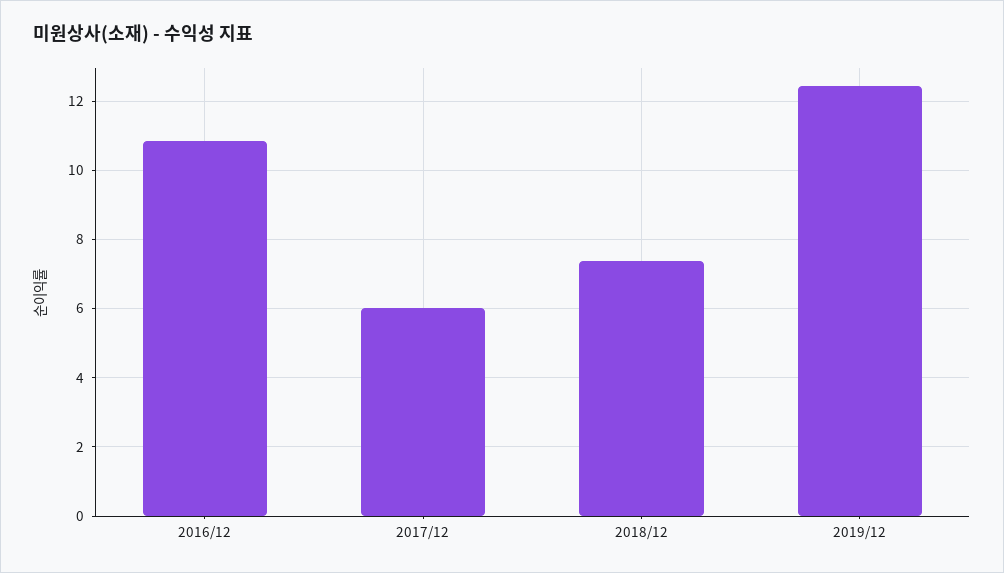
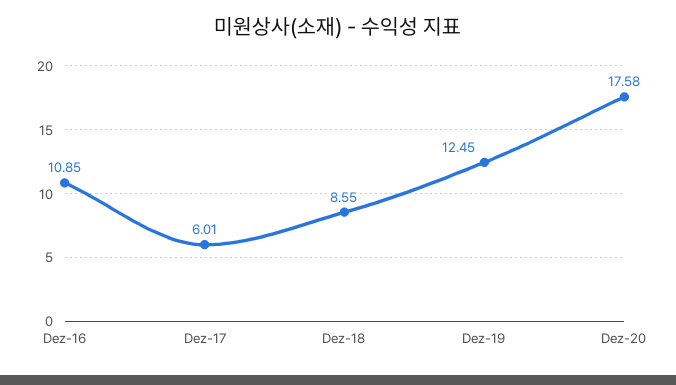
2018/12: 7.4 -> 8.55
Dez-20: none -> 17.58

